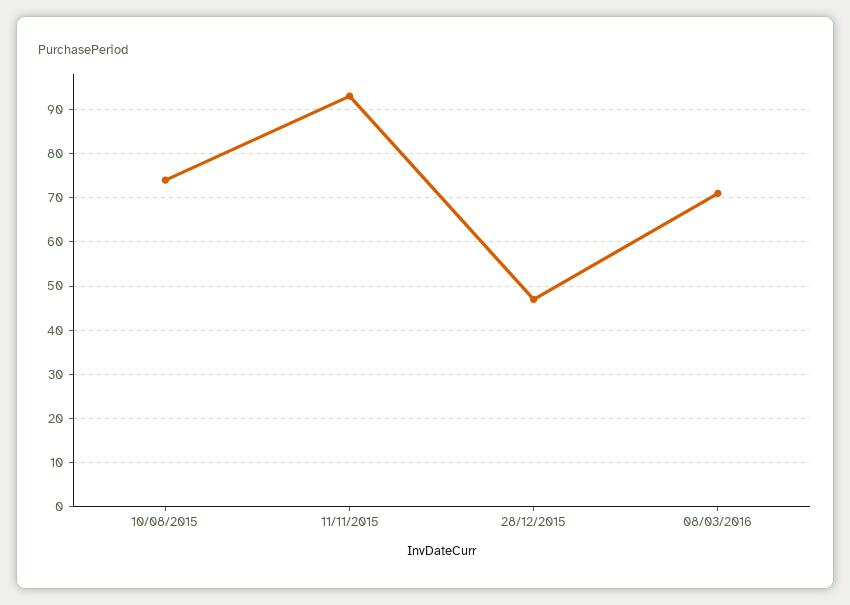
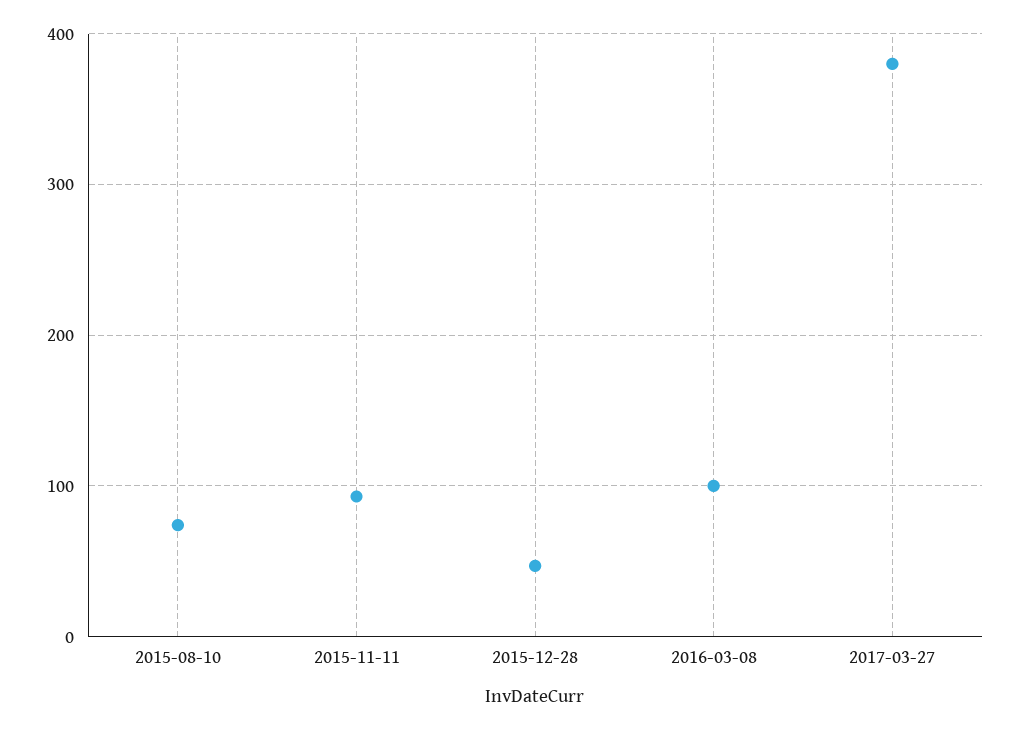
08/03/2016: 70 -> 100
2017-03-27: none -> 380

